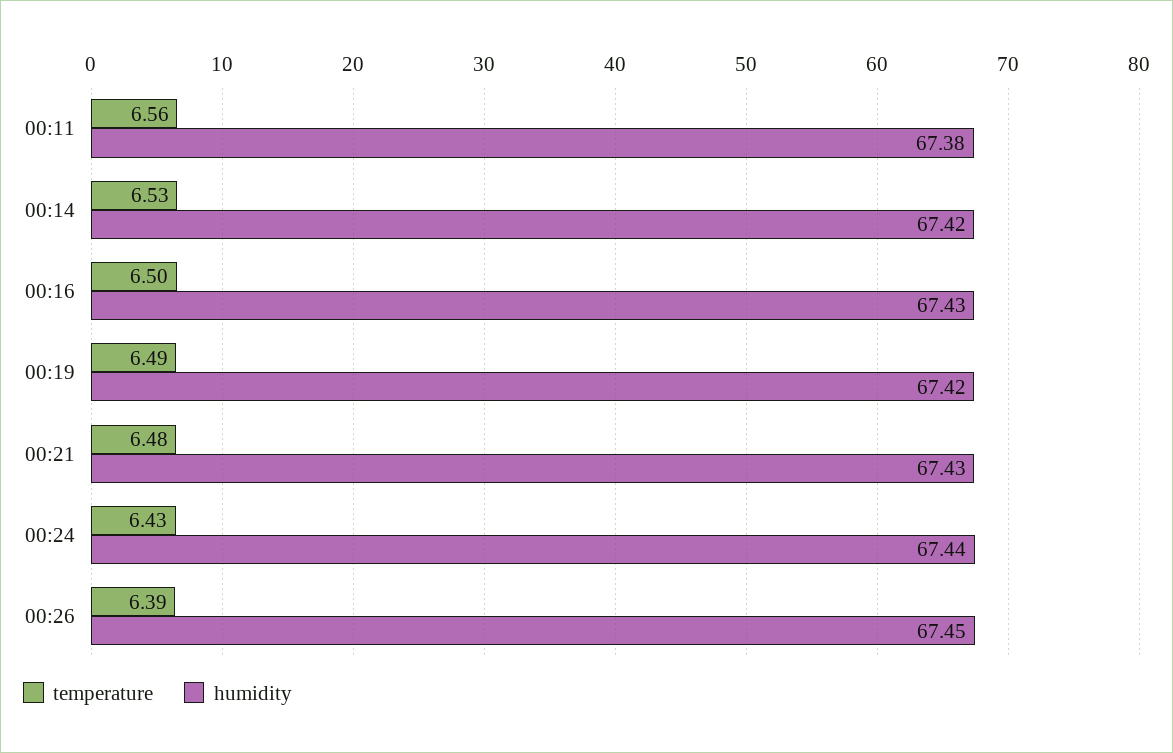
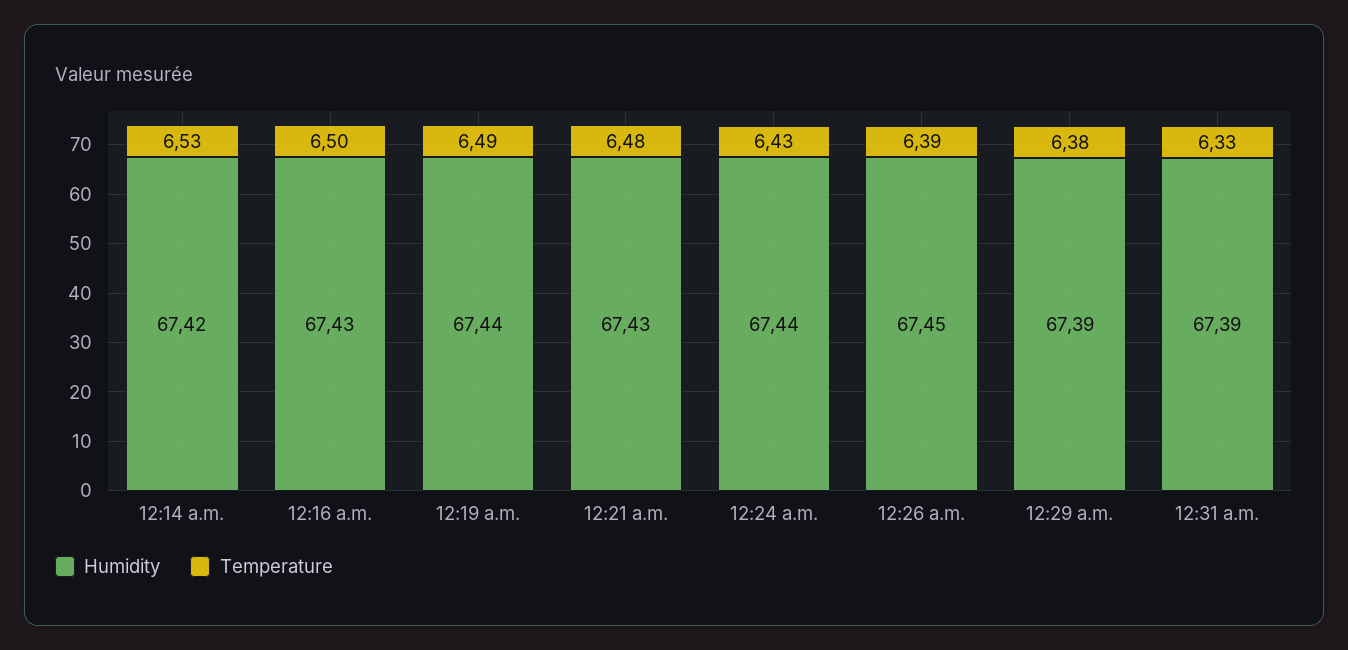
temperature, 00:11: 6.56 -> none
humidity, 00:11: 67.38 -> none
humidity, 00:19: 67.42 -> 67.44
humidity, 12:29 a.m.: none -> 67.39
temperature, 12:29 a.m.: none -> 6.38
humidity, 12:31 a.m.: none -> 67.39
temperature, 12:31 a.m.: none -> 6.33

